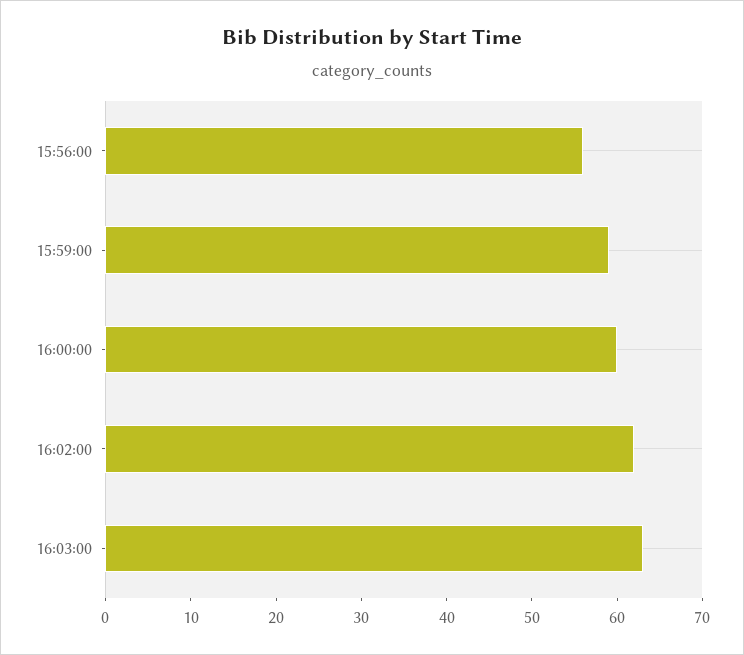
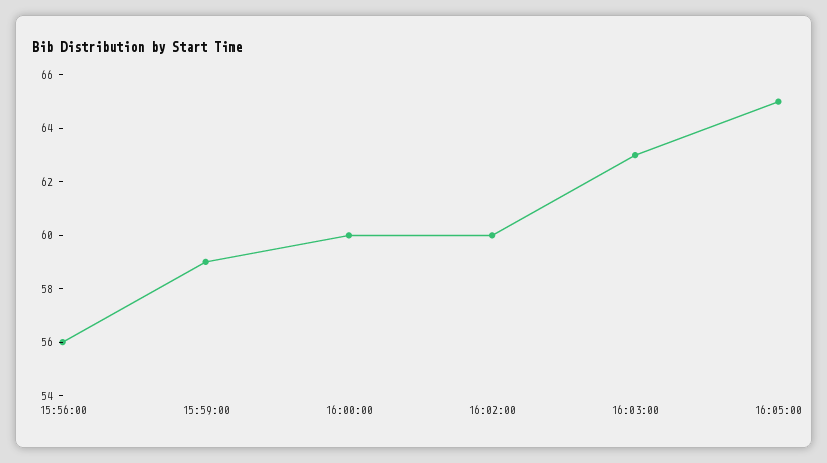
16:02:00: 62 -> 60
16:05:00: none -> 65

